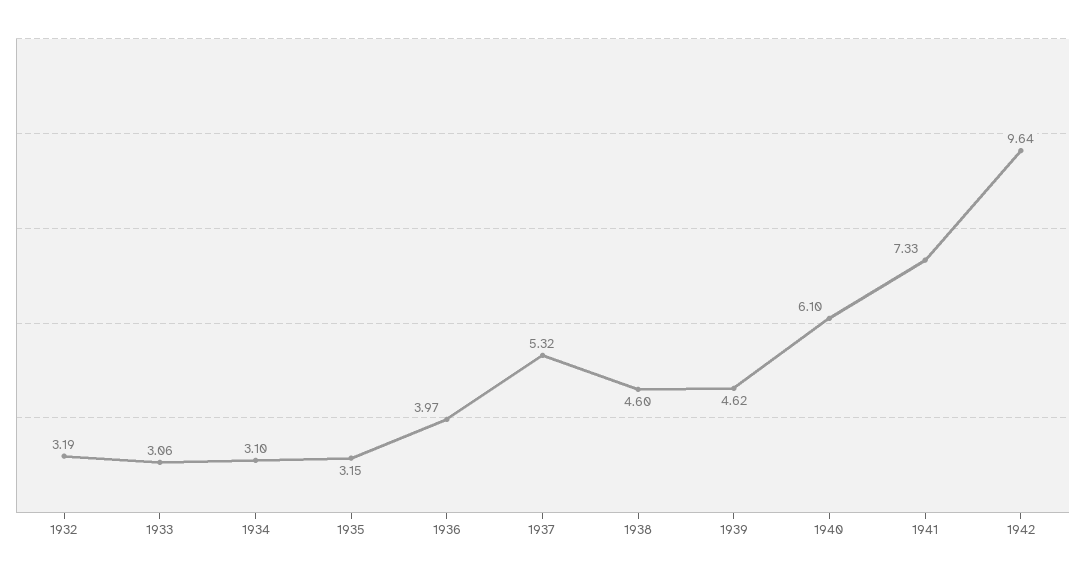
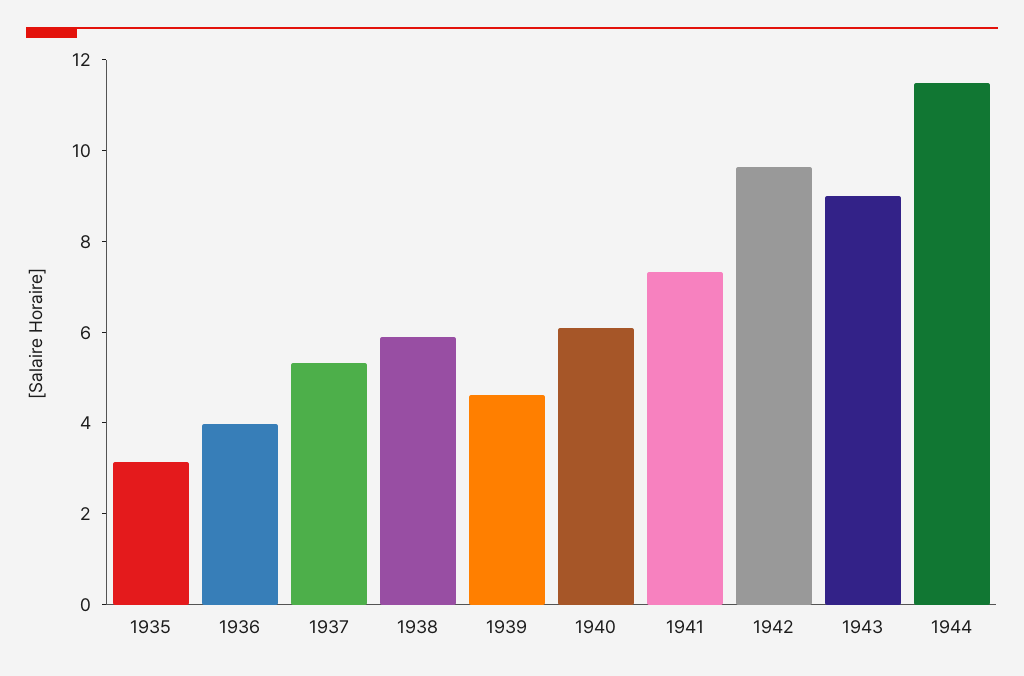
1932: 3.19 -> none
1933: 3.06 -> none
1934: 3.1 -> none
1938: 4.6 -> 6
1943: none -> 9
1944: none -> 11.5

